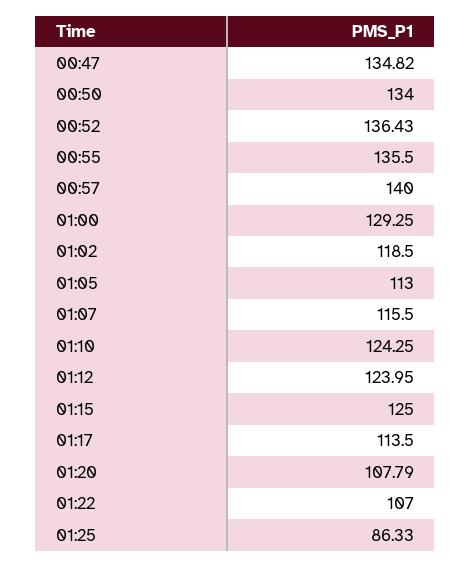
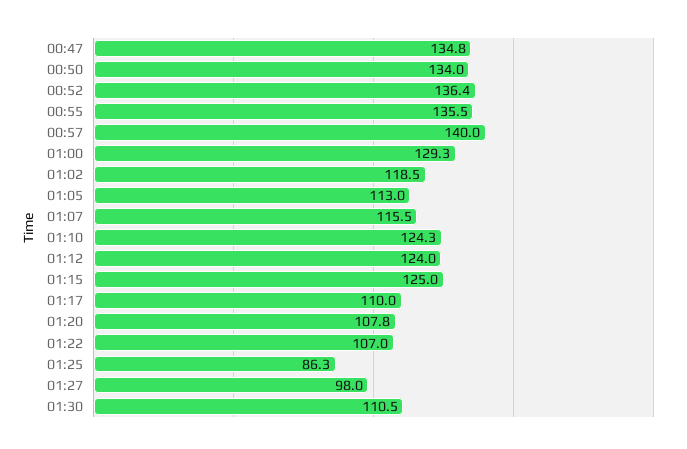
01:17: 113.5 -> 110
01:27: none -> 98
01:30: none -> 110.5

